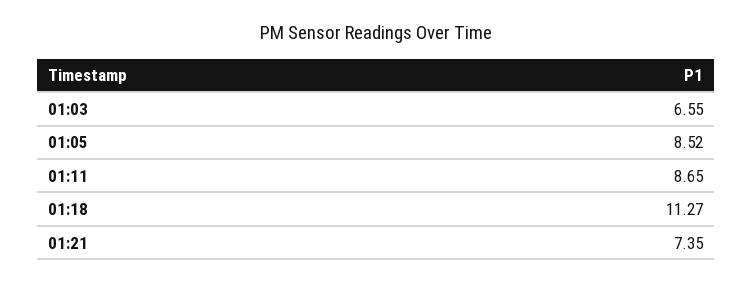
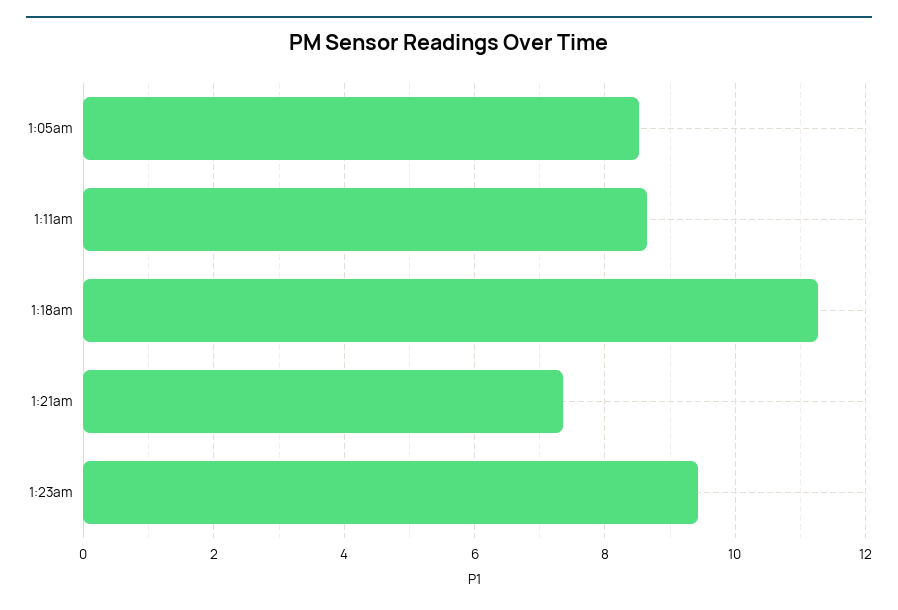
01:03: 6.55 -> none
1:23am: none -> 9.4

